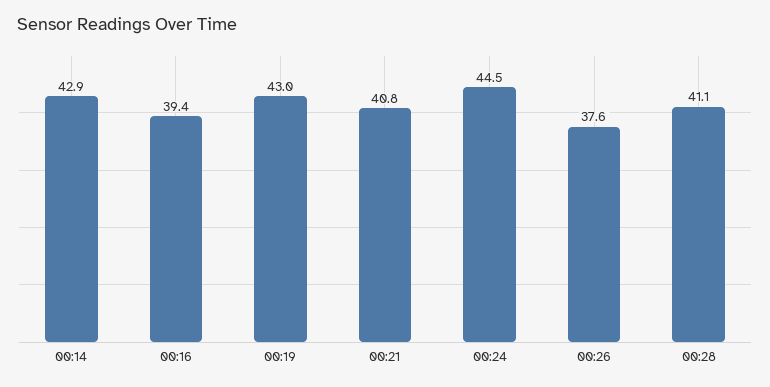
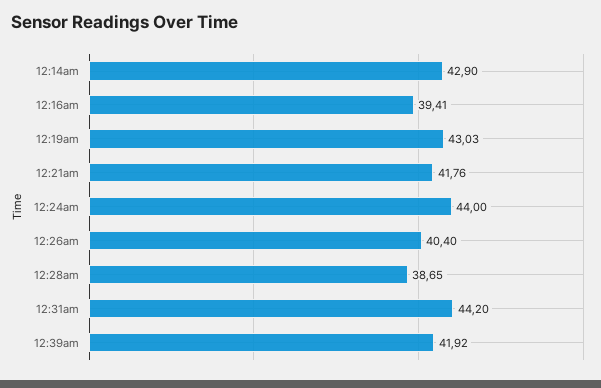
00:21: 40.8 -> 41.76
00:24: 44.5 -> 44
00:26: 37.6 -> 40.4
00:28: 41.1 -> 38.65
12:31am: none -> 44.2
12:39am: none -> 41.92

